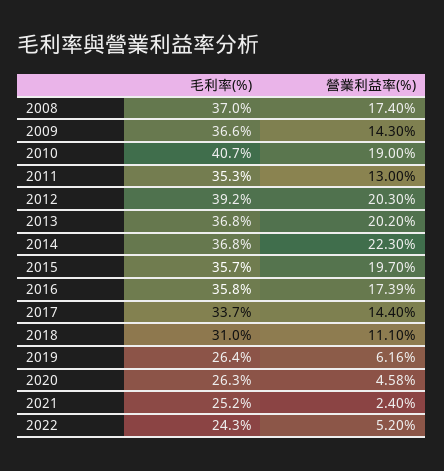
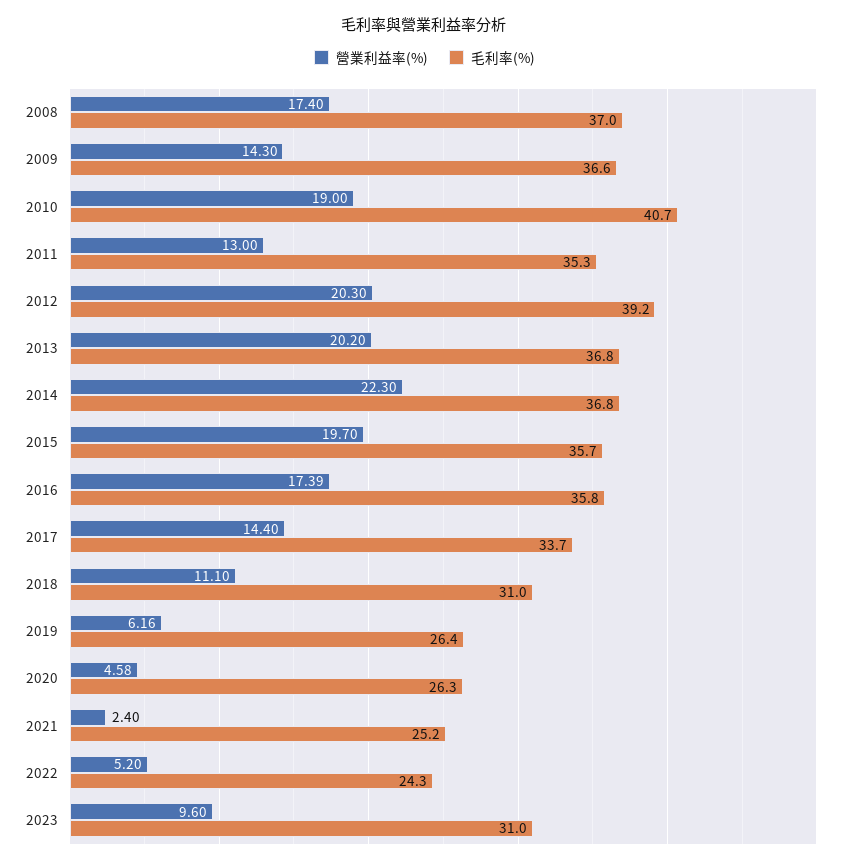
營業利益率(%), 2023: none -> 9.6
毛利率(%), 2023: none -> 31

